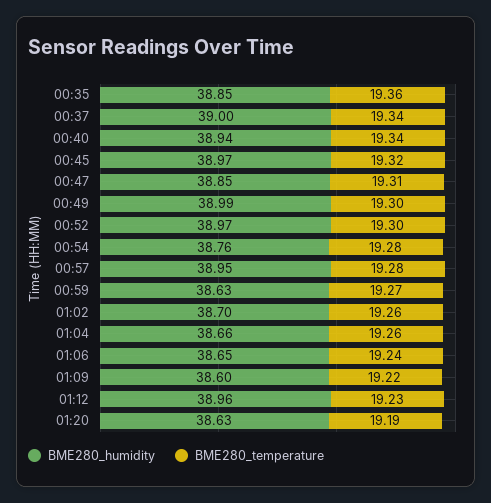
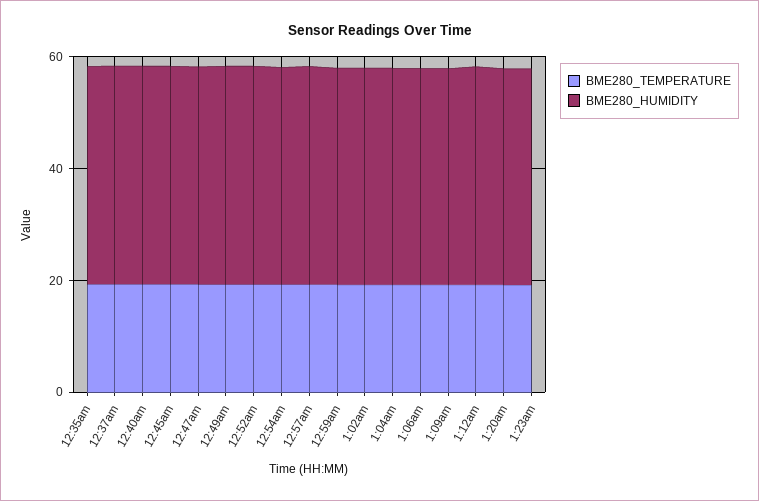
BME280_temperature, 1:23am: none -> 20
BME280_humidity, 1:23am: none -> 40

